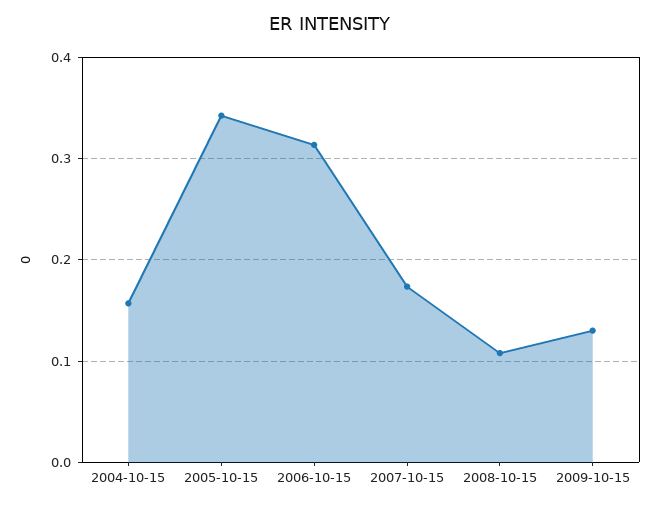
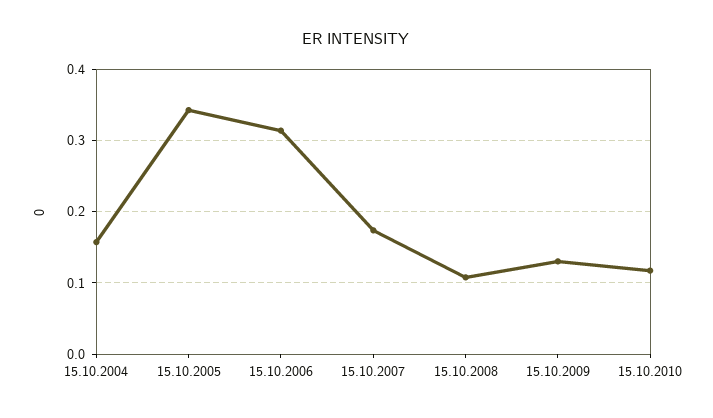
15.10.2010: none -> 0.12

